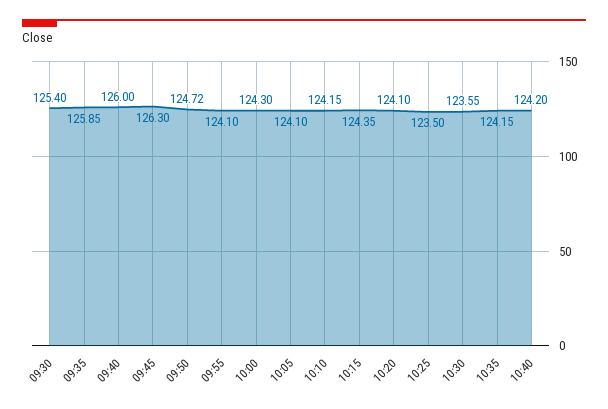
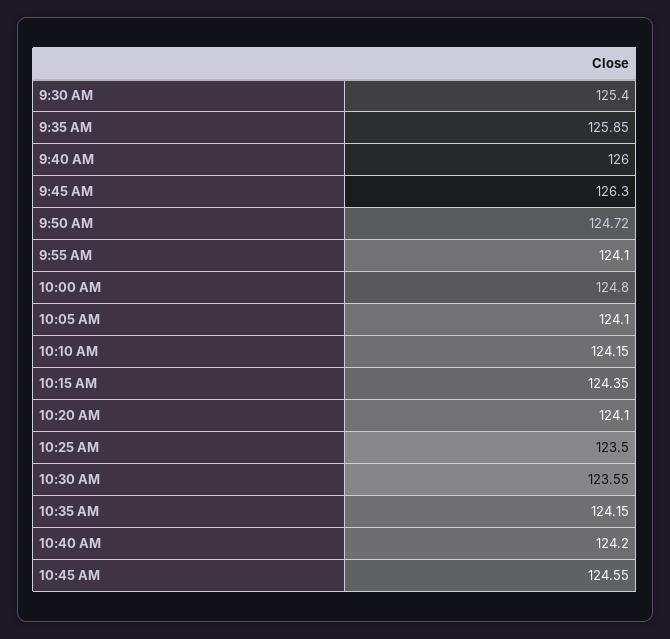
10:00: 124.3 -> 124.8
10:45 AM: none -> 124.55

